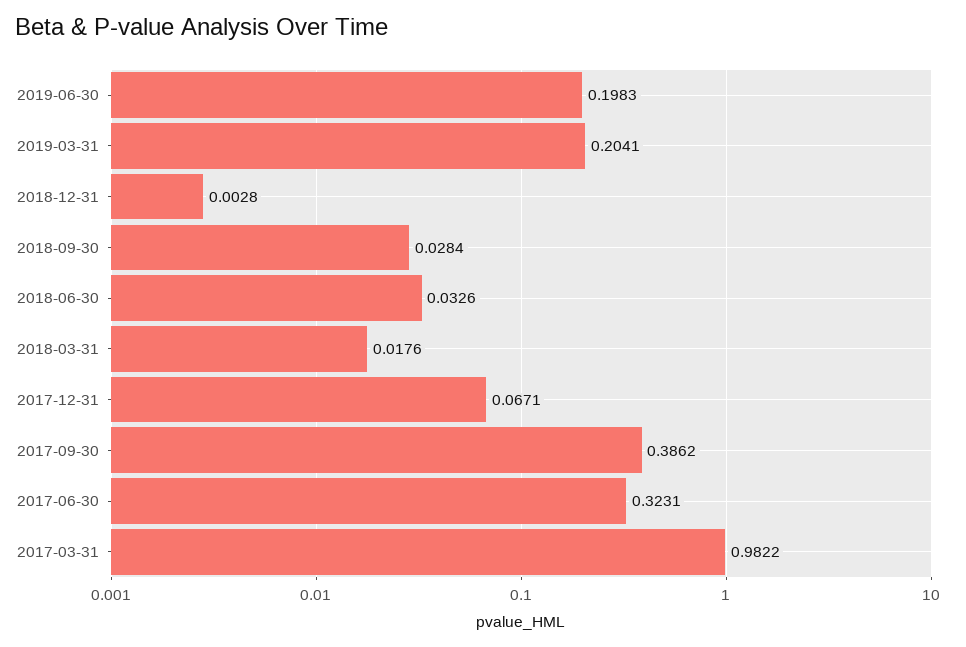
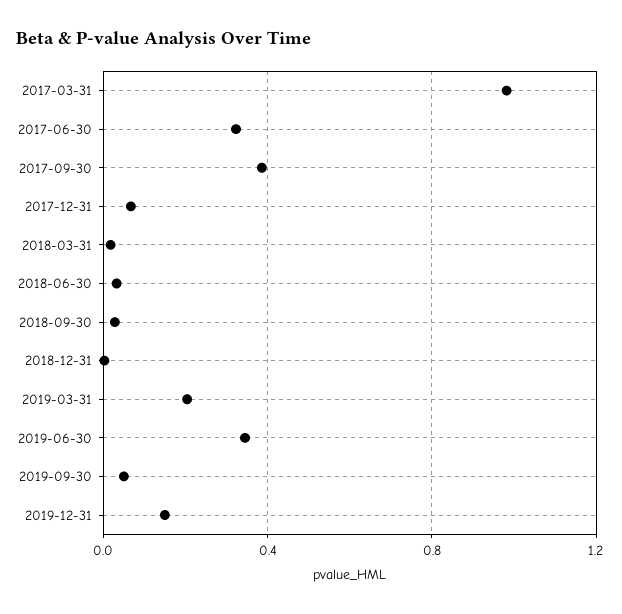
2019-06-30: 0.1983 -> 0.35
2019-09-30: none -> 0.05
2019-12-31: none -> 0.15

